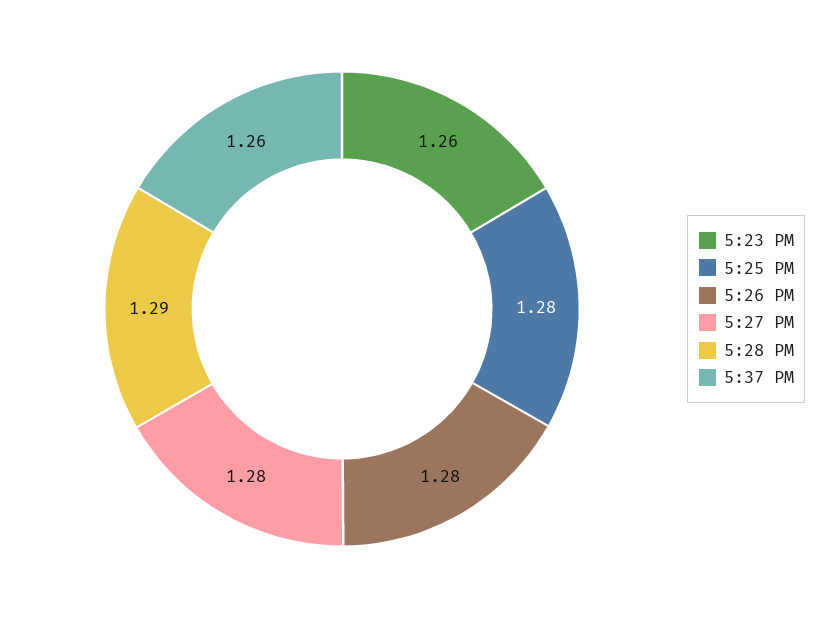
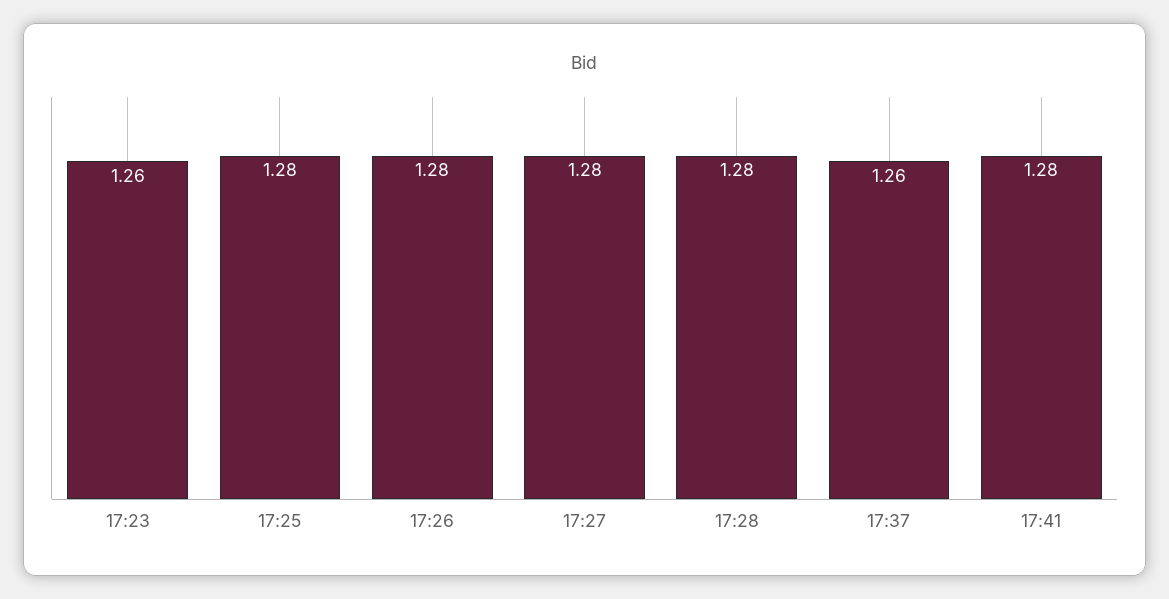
5:28 PM: 1.29 -> 1.28
17:41: none -> 1.28

